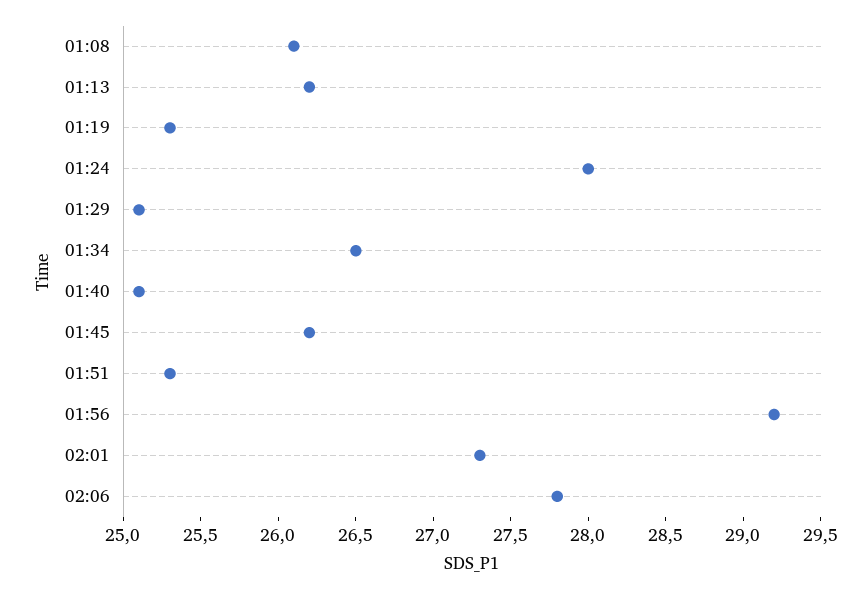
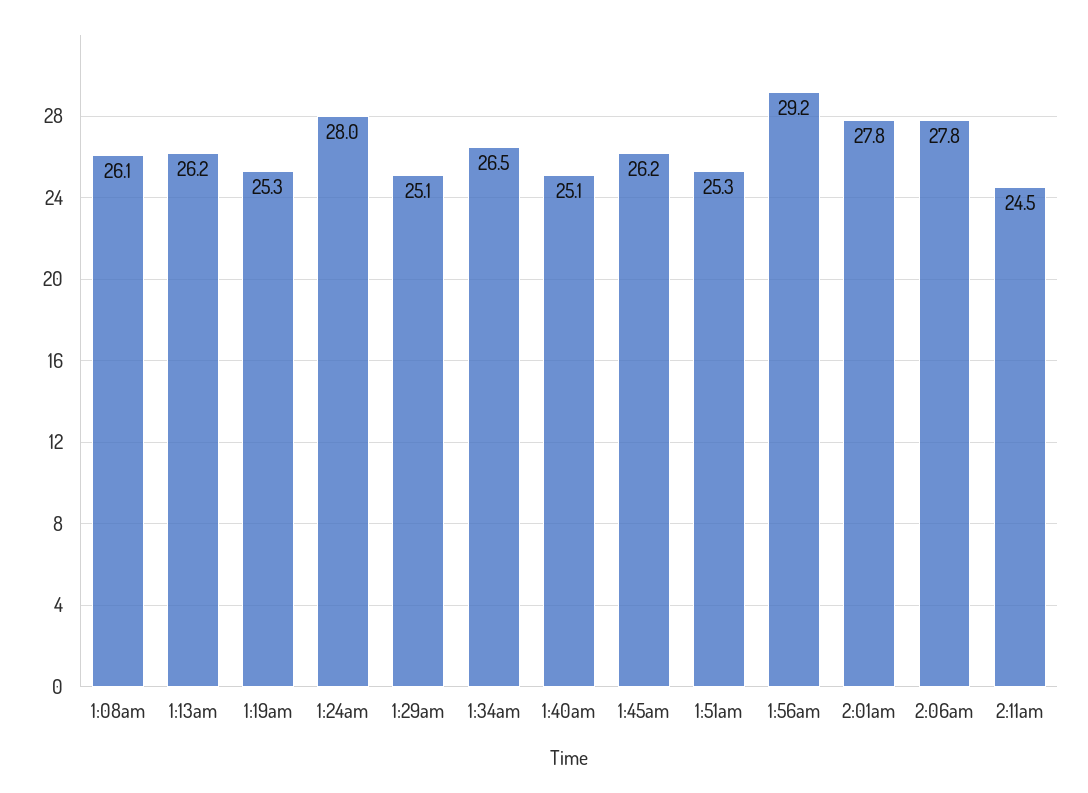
02:01: 27.3 -> 27.8
2:11am: none -> 24.5

